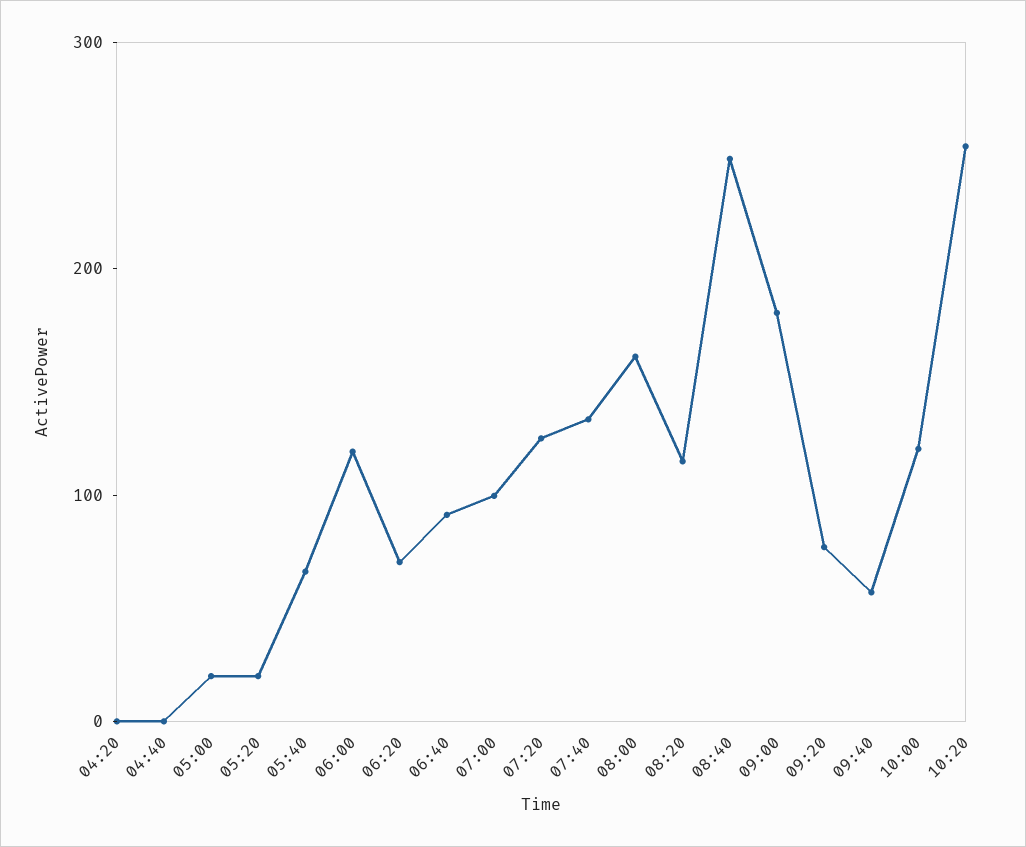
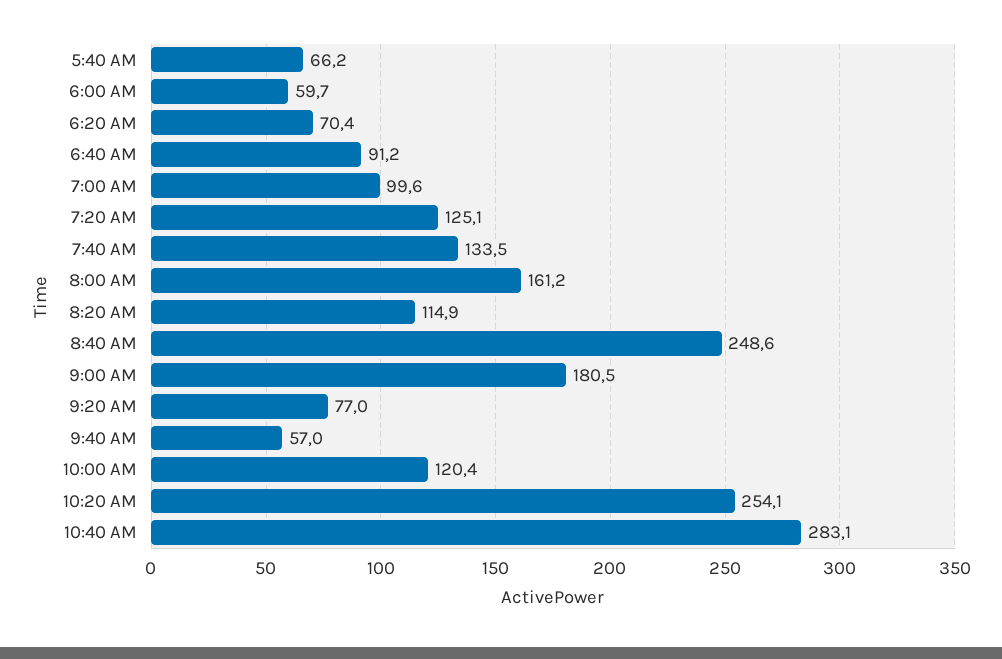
04:20: 0 -> none
04:40: 0 -> none
05:00: 20 -> none
05:20: 20 -> none
06:00: 120 -> 59.7
10:40 AM: none -> 283.1

